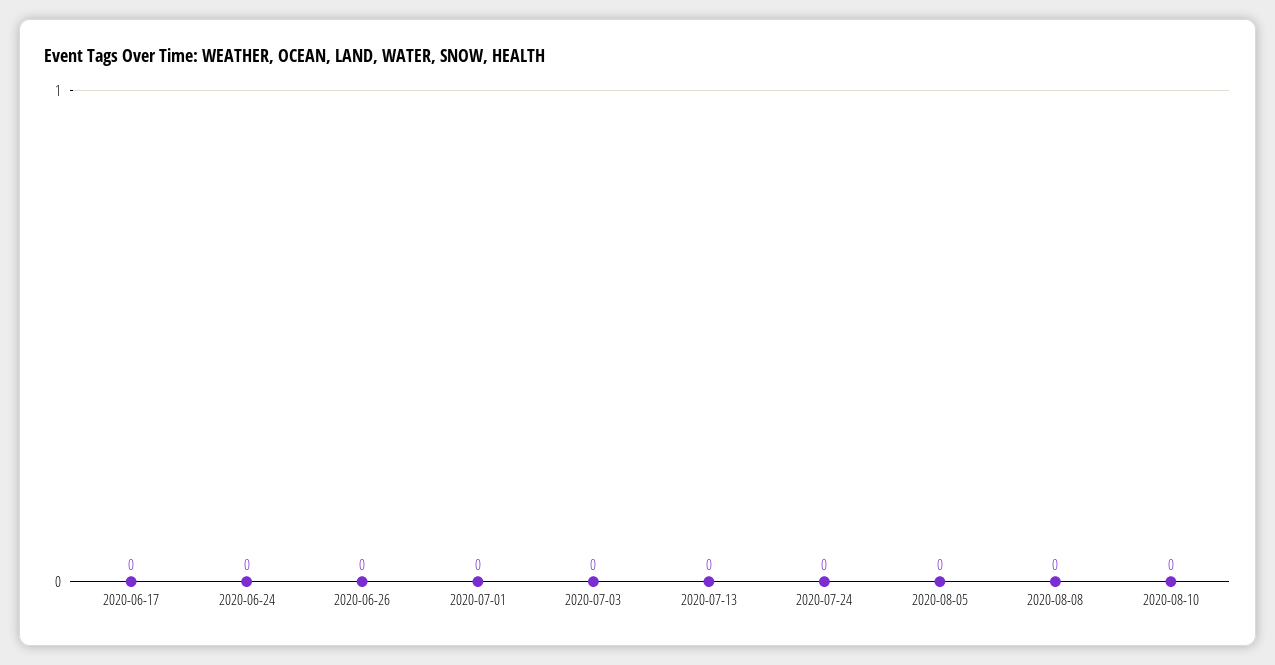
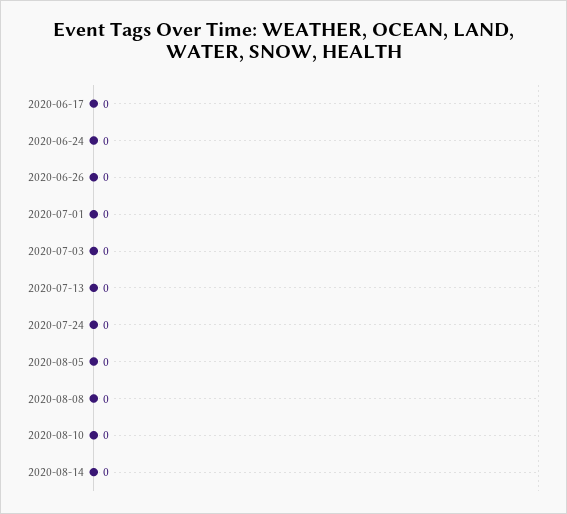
2020-08-14: none -> 0

